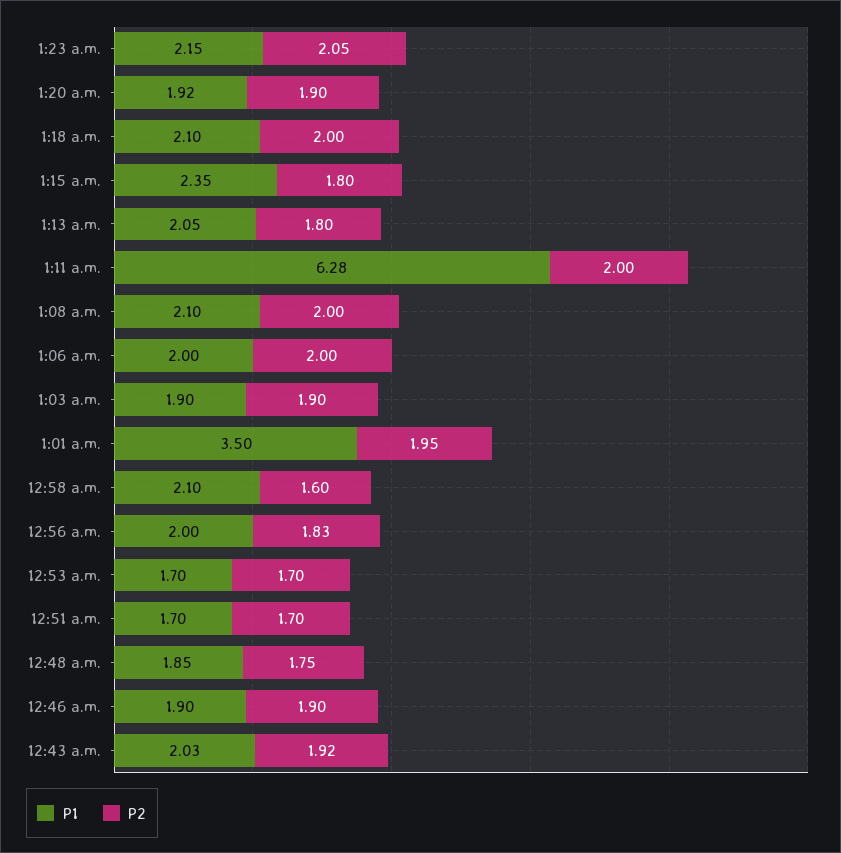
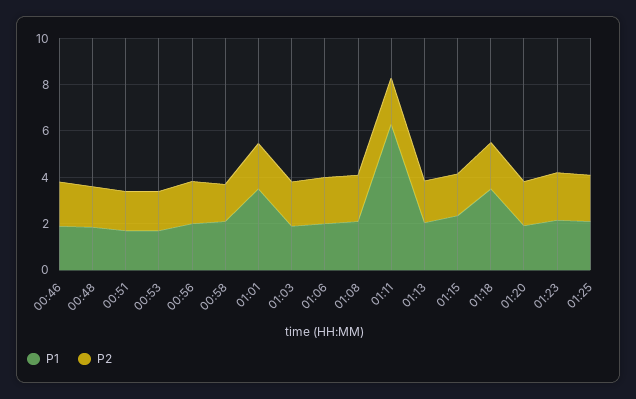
P1, 1:18 a.m.: 2.1 -> 3.5
P1, 12:43 a.m.: 2.03 -> none
P2, 12:43 a.m.: 1.92 -> none
P1, 01:25: none -> 2
P2, 01:25: none -> 2

